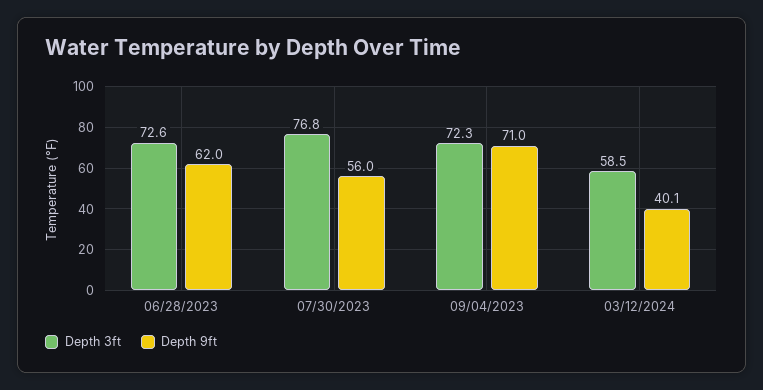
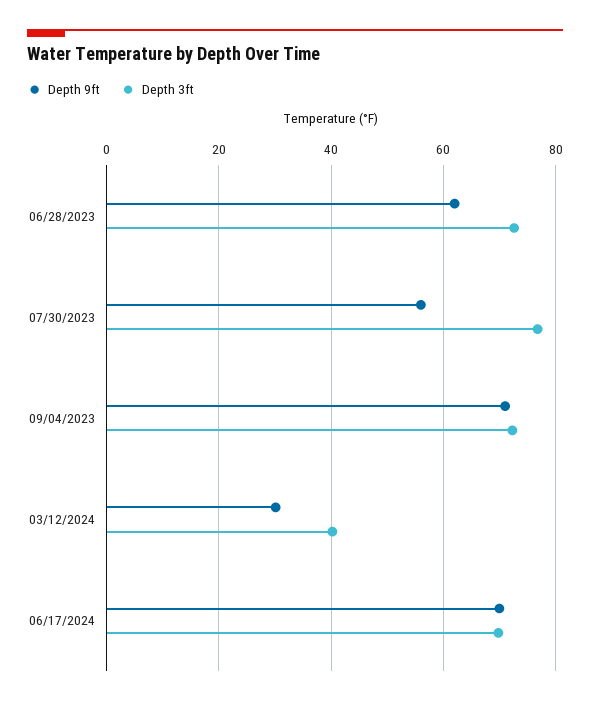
Depth 3ft, 03/12/2024: 58.5 -> 40
Depth 9ft, 03/12/2024: 40.1 -> 30
Depth 9ft, 06/17/2024: none -> 70
Depth 3ft, 06/17/2024: none -> 70

